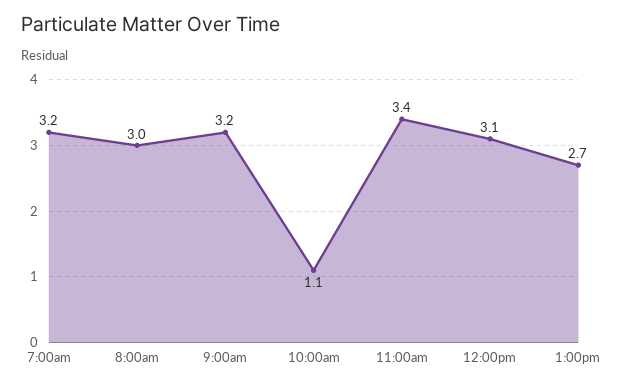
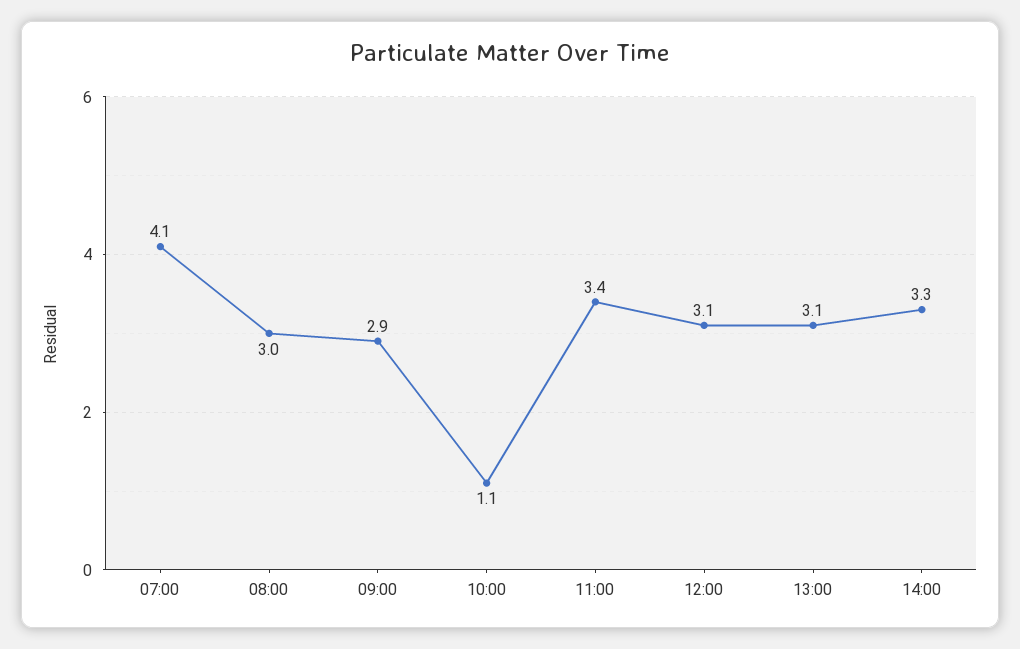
7:00am: 3.2 -> 4.1
9:00am: 3.2 -> 2.9
1:00pm: 2.7 -> 3.1
14:00: none -> 3.3

